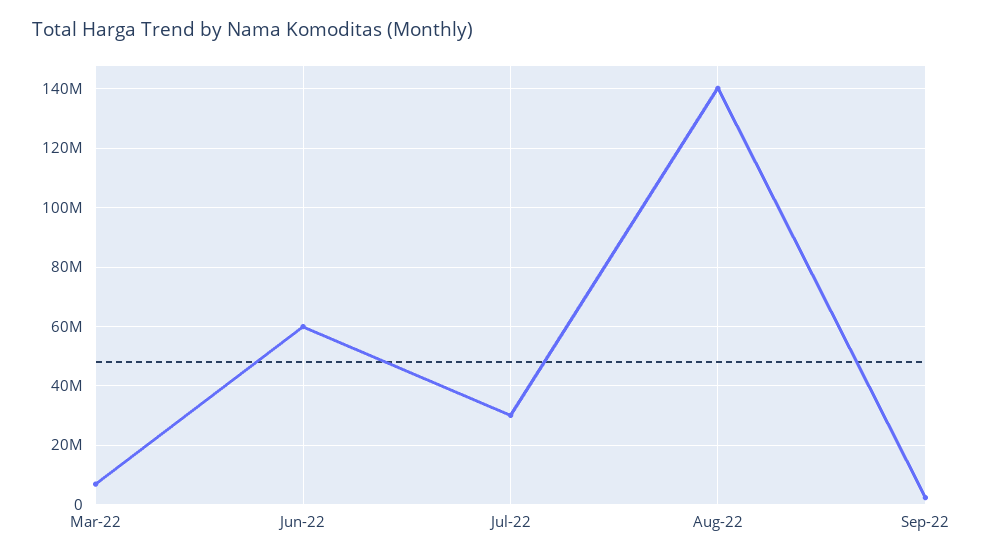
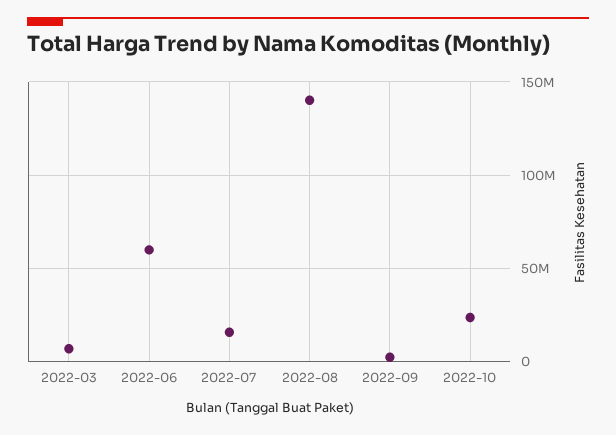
Jul-22: 30000000 -> 15000000
2022-10: none -> 25000000

